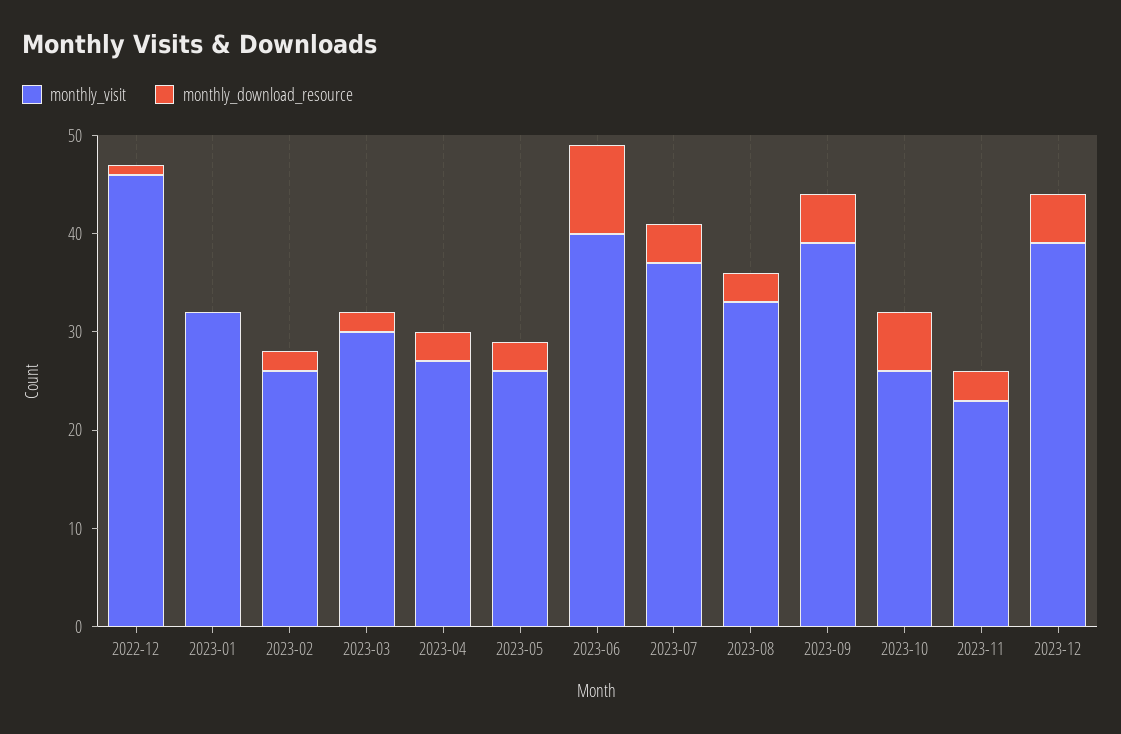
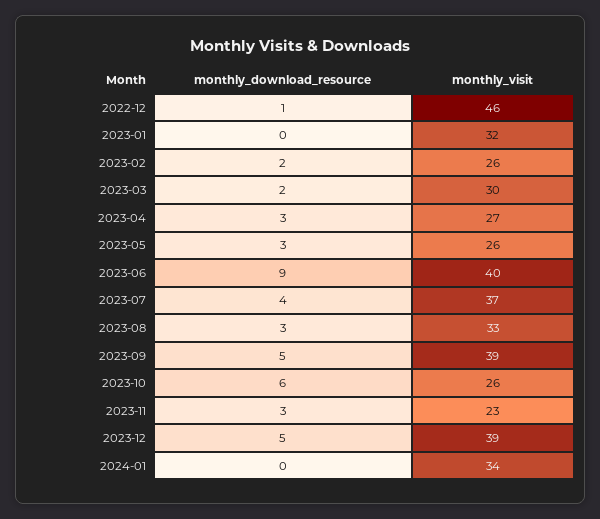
monthly_download_resource, 2024-01: none -> 0
monthly_visit, 2024-01: none -> 34

